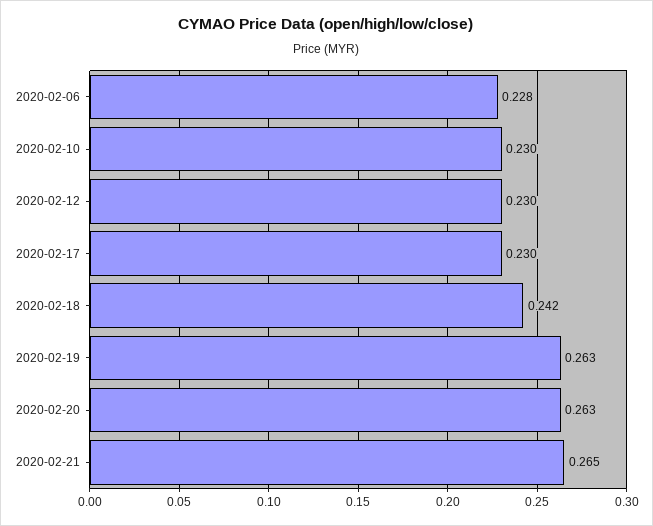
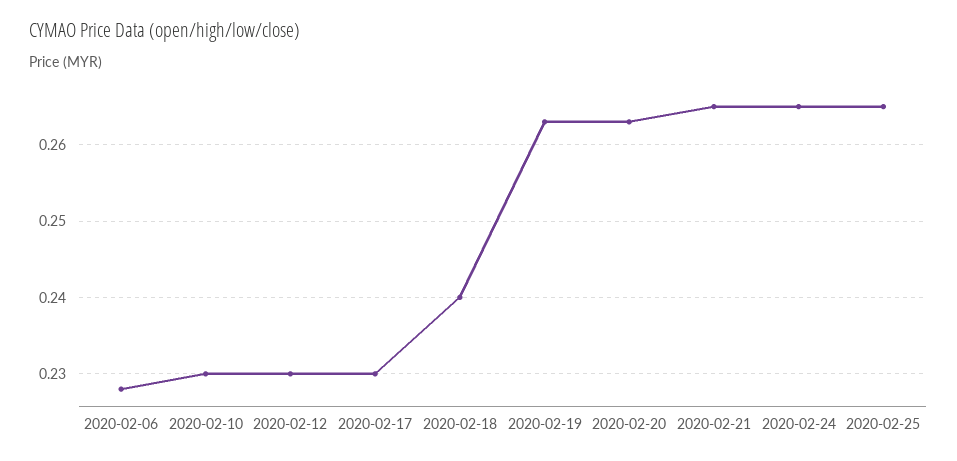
2020-02-18: 0.242 -> 0.24
2020-02-24: none -> 0.265
2020-02-25: none -> 0.265

